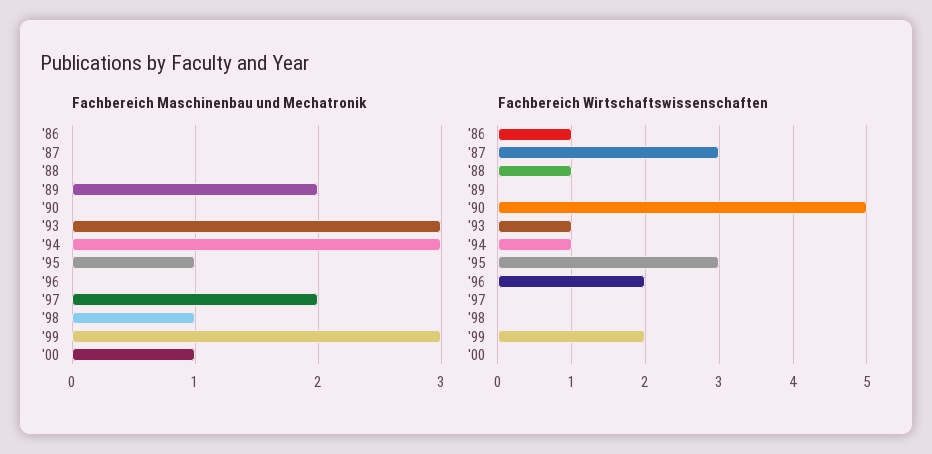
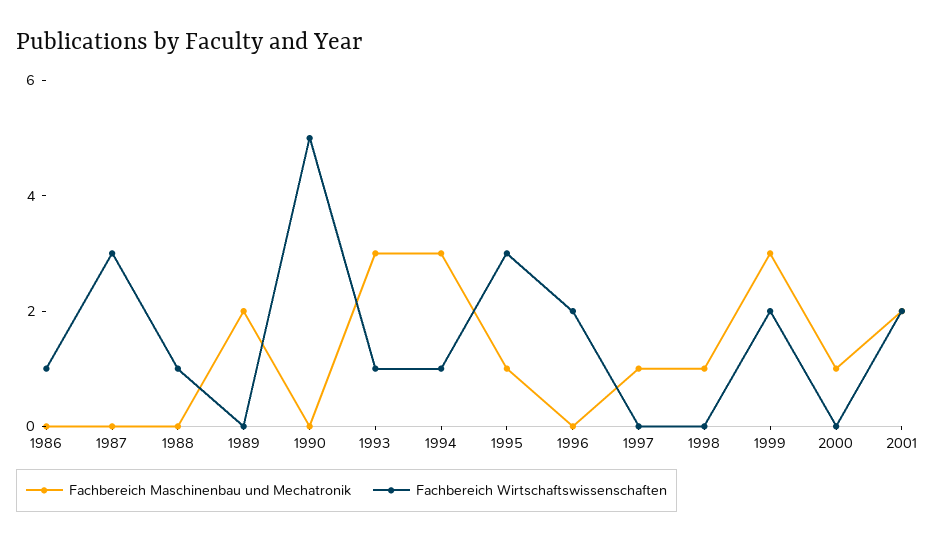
Fachbereich Maschinenbau und Mechatronik, '97: 2 -> 1
Fachbereich Maschinenbau und Mechatronik, 2001: none -> 2
Fachbereich Wirtschaftswissenschaften, 2001: none -> 2

